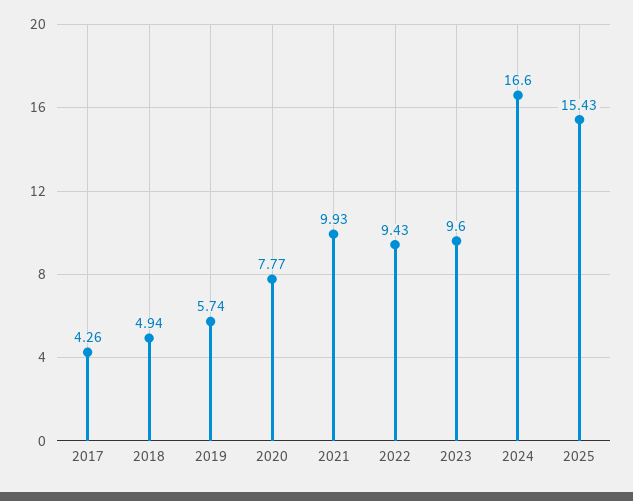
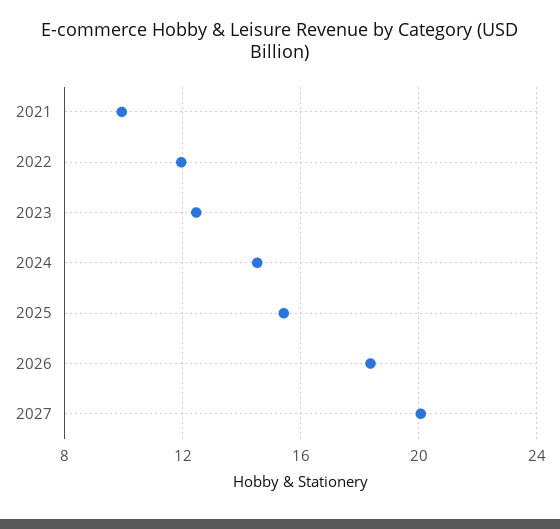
2017: 4.26 -> none
2018: 4.94 -> none
2019: 5.74 -> none
2020: 7.77 -> none
2022: 9.43 -> 12
2023: 9.6 -> 12.5
2024: 16.6 -> 14.5
2026: none -> 18.5
2027: none -> 20

